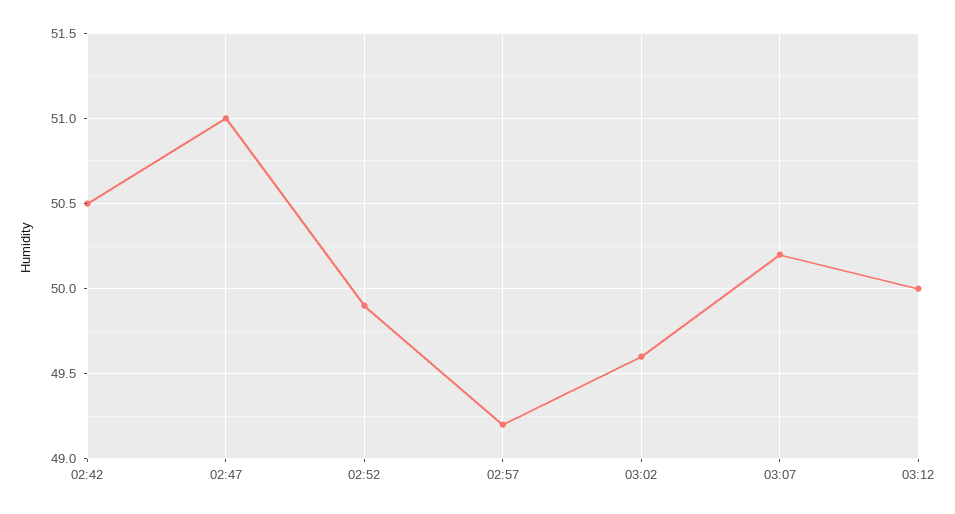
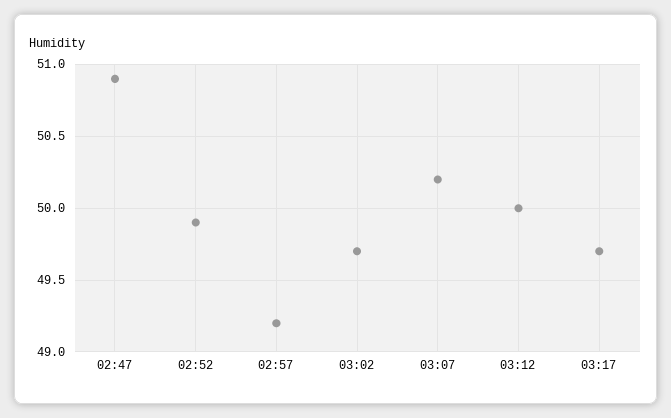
02:42: 50.5 -> none
02:47: 51 -> 50.9
03:02: 49.6 -> 49.7
03:17: none -> 49.7

